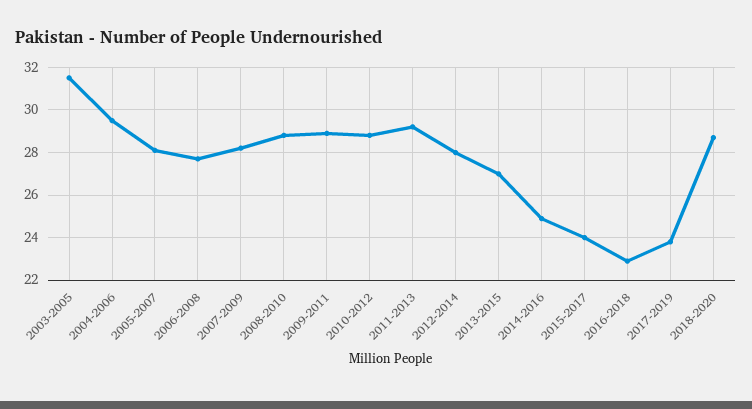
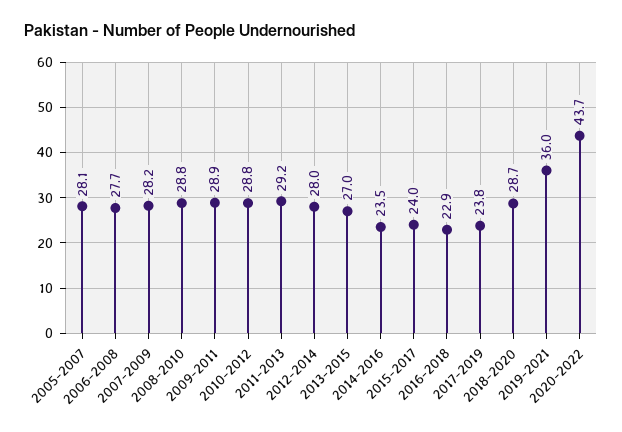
2003-2005: 31.5 -> none
2004-2006: 29.5 -> none
2014-2016: 25 -> 23.5
2019-2021: none -> 36
2020-2022: none -> 43.7

